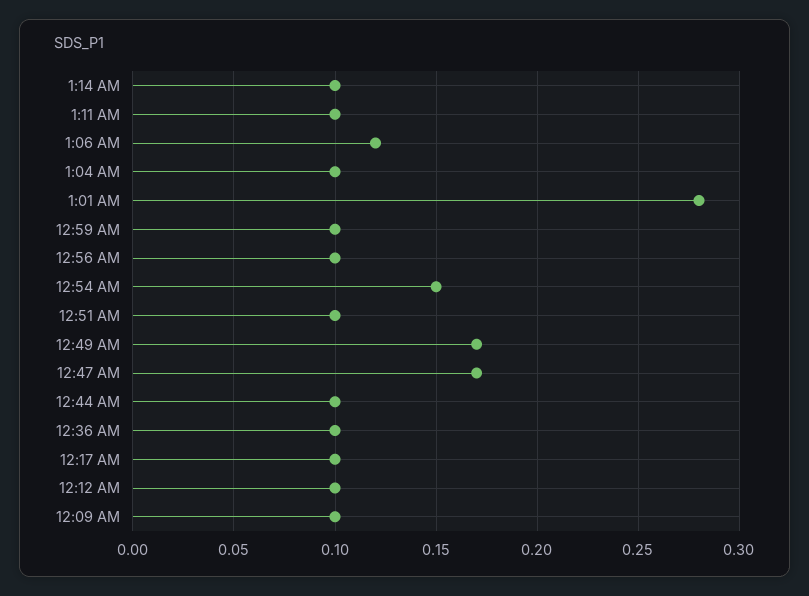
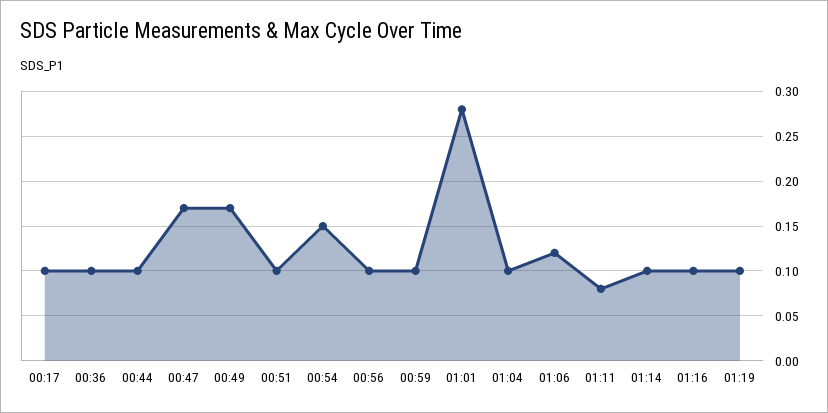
1:11 AM: 0.1 -> 0.08
12:12 AM: 0.1 -> none
12:09 AM: 0.1 -> none
01:16: none -> 0.1
01:19: none -> 0.1

